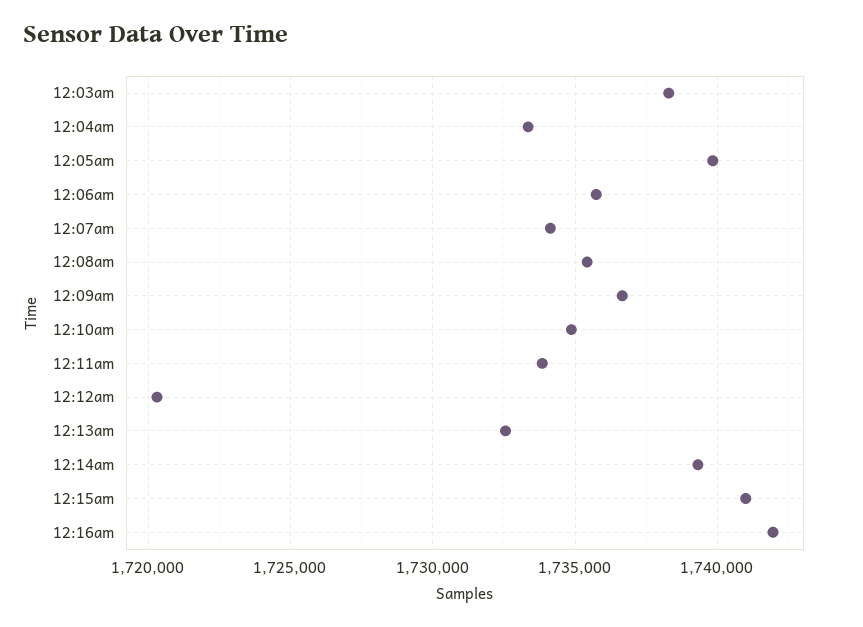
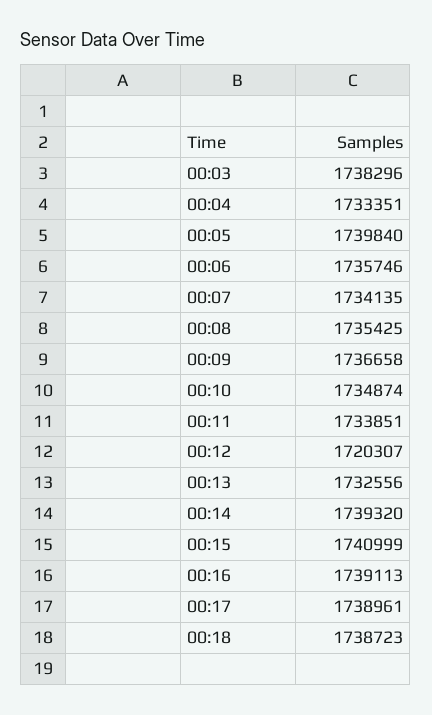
12:16am: 1742000 -> 1739113
00:17: none -> 1738961
00:18: none -> 1738723

